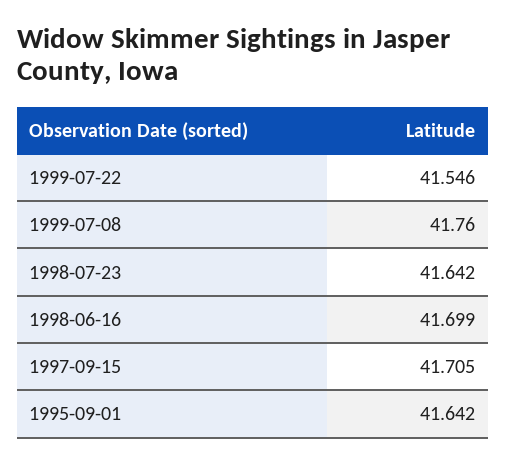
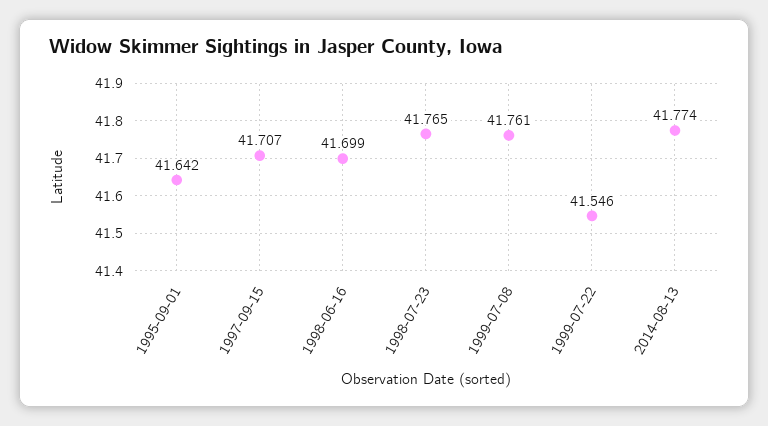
1999-07-08: 41.76 -> 41.761
1998-07-23: 41.642 -> 41.765
1997-09-15: 41.705 -> 41.707
2014-08-13: none -> 41.774

